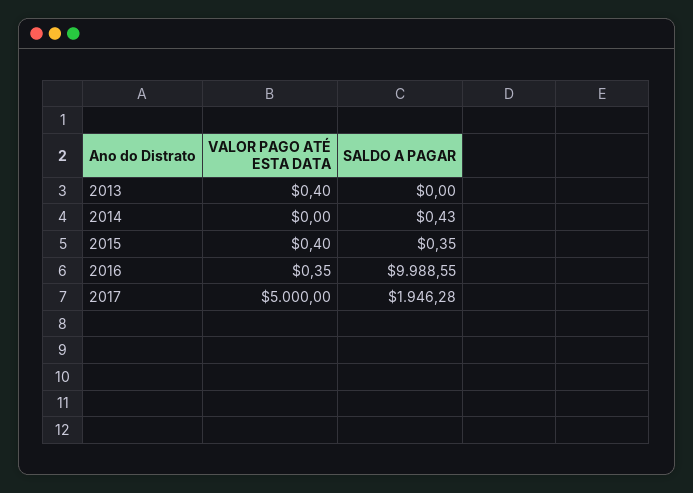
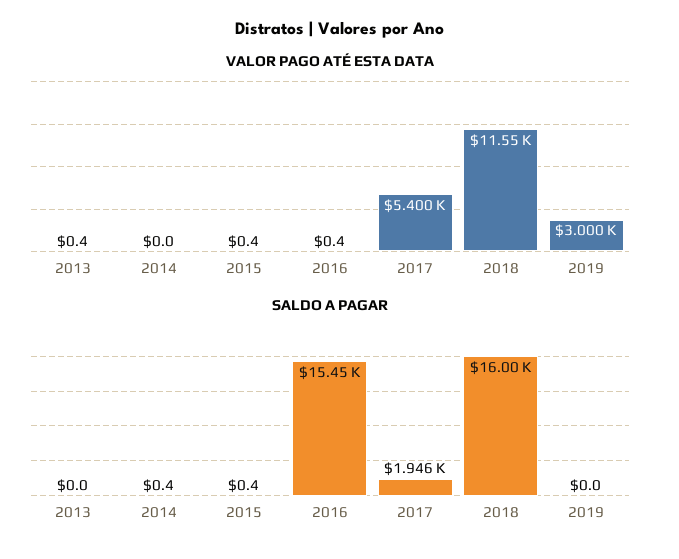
SALDO A PAGAR, 2016: 9988.55 -> 15450
VALOR PAGO ATÉ ESTA DATA, 2017: 5000 -> 5400
VALOR PAGO ATÉ ESTA DATA, 2018: none -> 11550
VALOR PAGO ATÉ ESTA DATA, 2019: none -> 3000
SALDO A PAGAR, 2018: none -> 16000
SALDO A PAGAR, 2019: none -> 0

